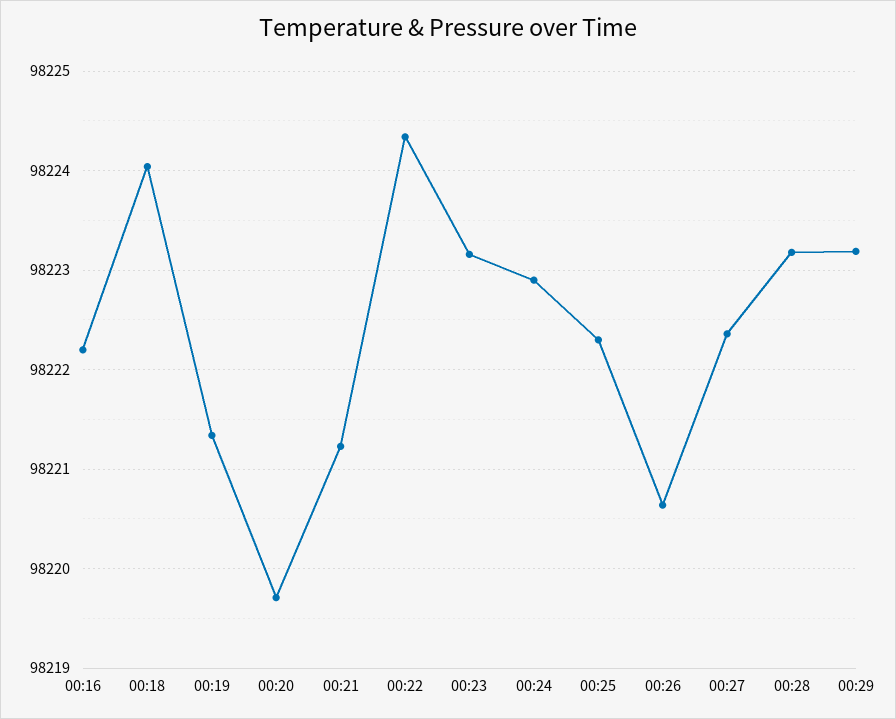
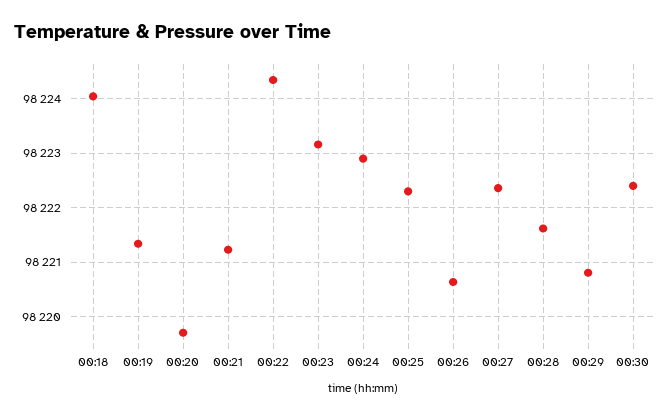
00:16: 98222.2 -> none
00:28: 98223.2 -> 98221.6
00:29: 98223.2 -> 98220.8
00:30: none -> 98222.4

